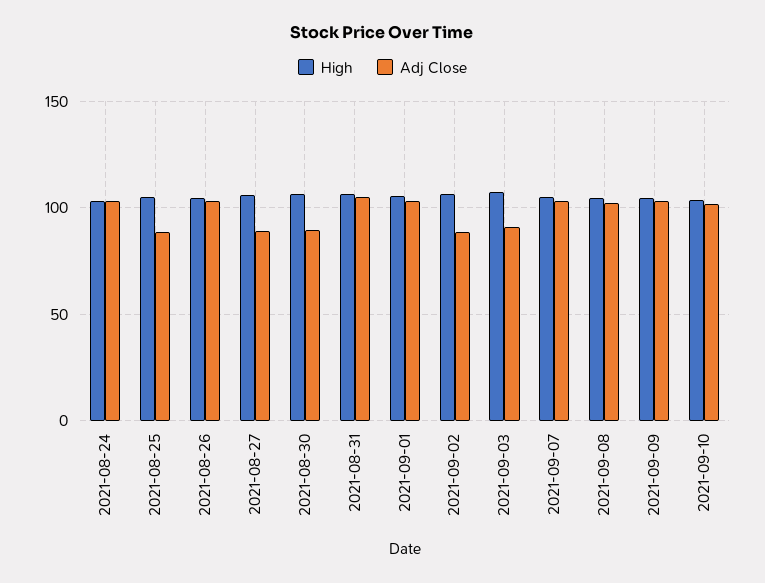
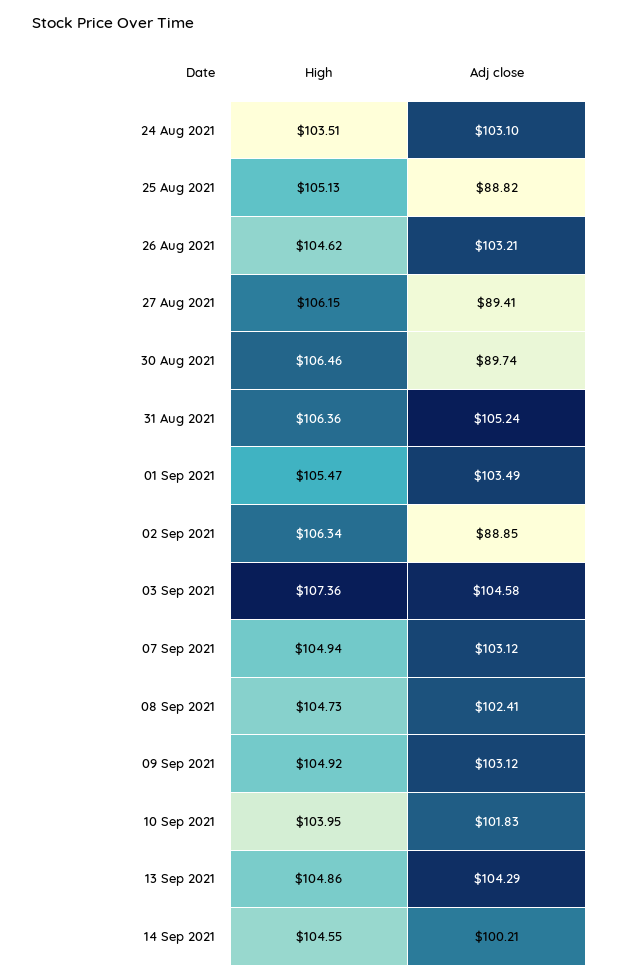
Adj Close, 2021-09-03: 90 -> 104.58
High, 13 Sep 2021: none -> 104.86
Adj Close, 13 Sep 2021: none -> 104.29
High, 14 Sep 2021: none -> 104.55
Adj Close, 14 Sep 2021: none -> 100.21

